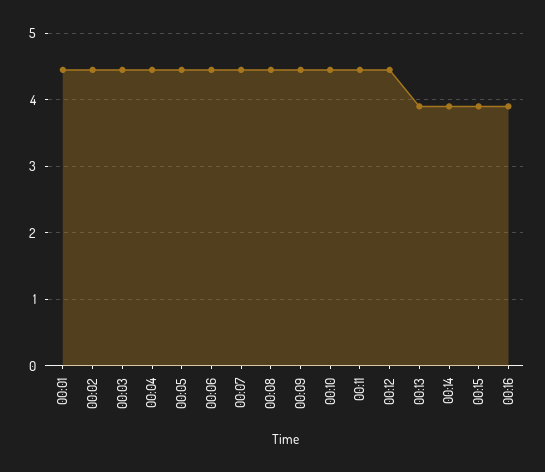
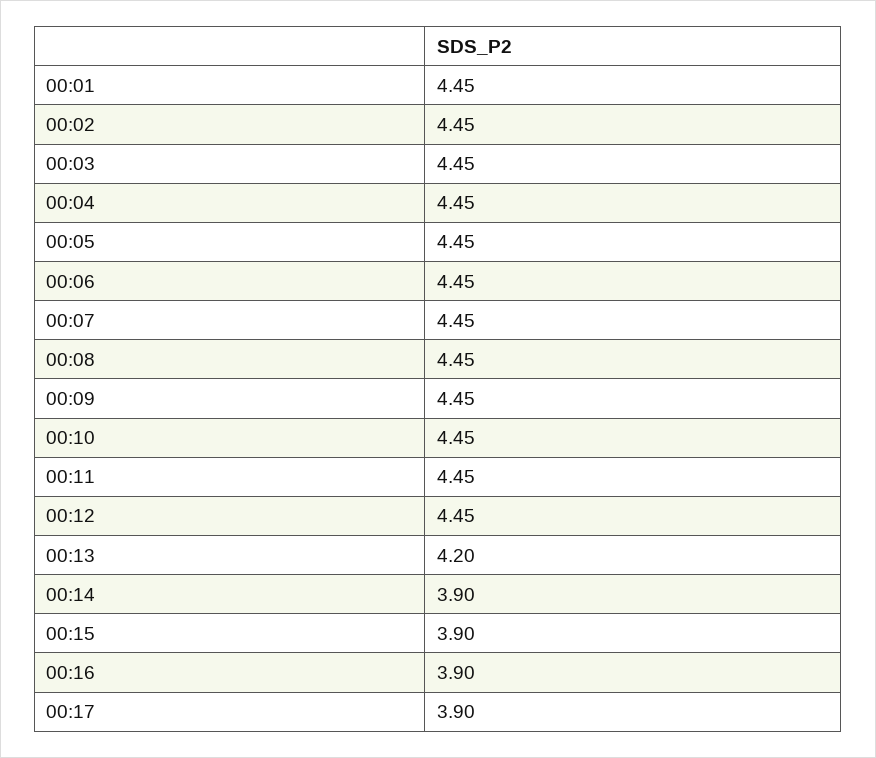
00:13: 3.9 -> 4.2
00:17: none -> 3.9

